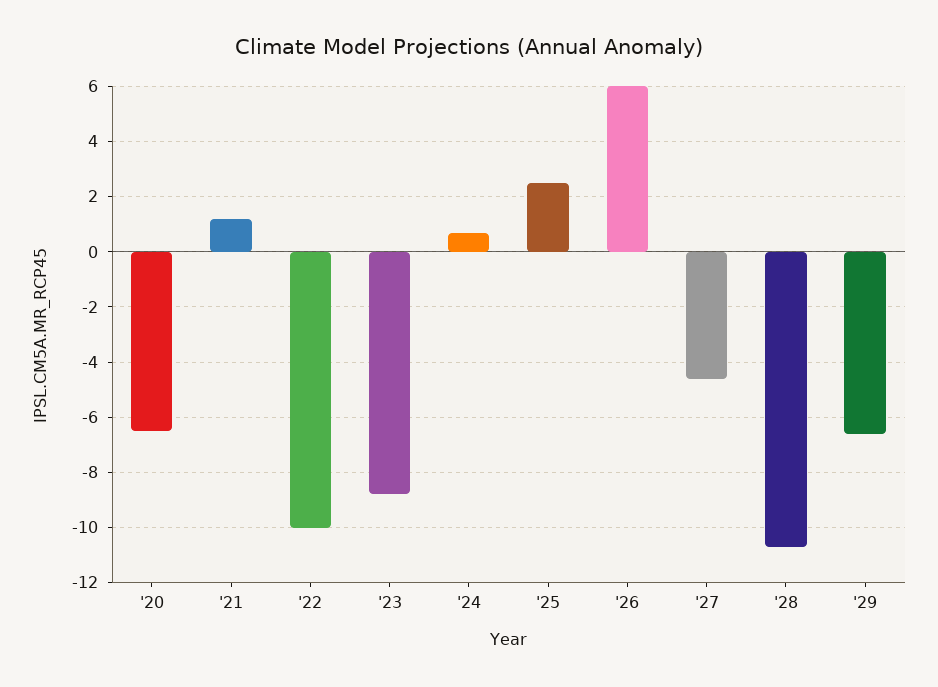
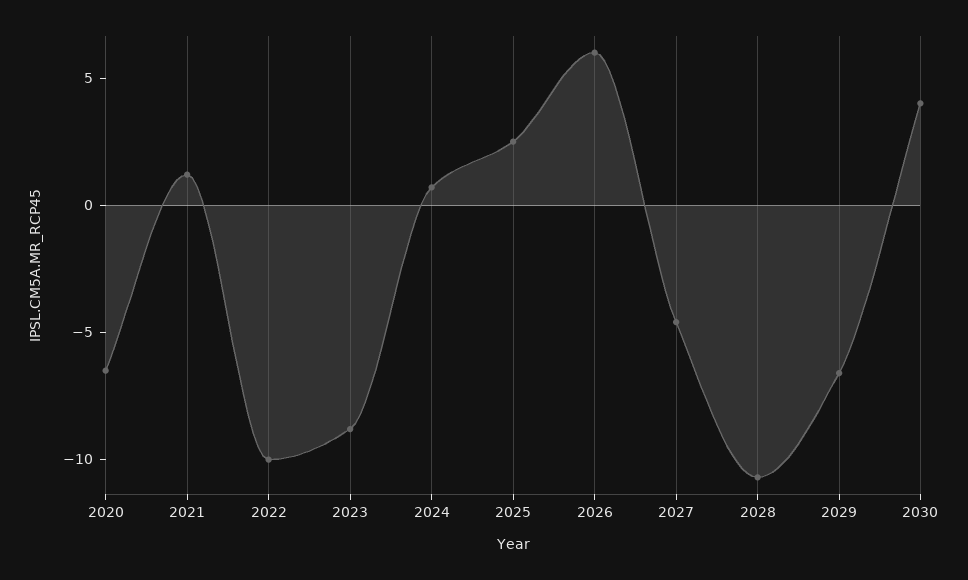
2030: none -> 4

